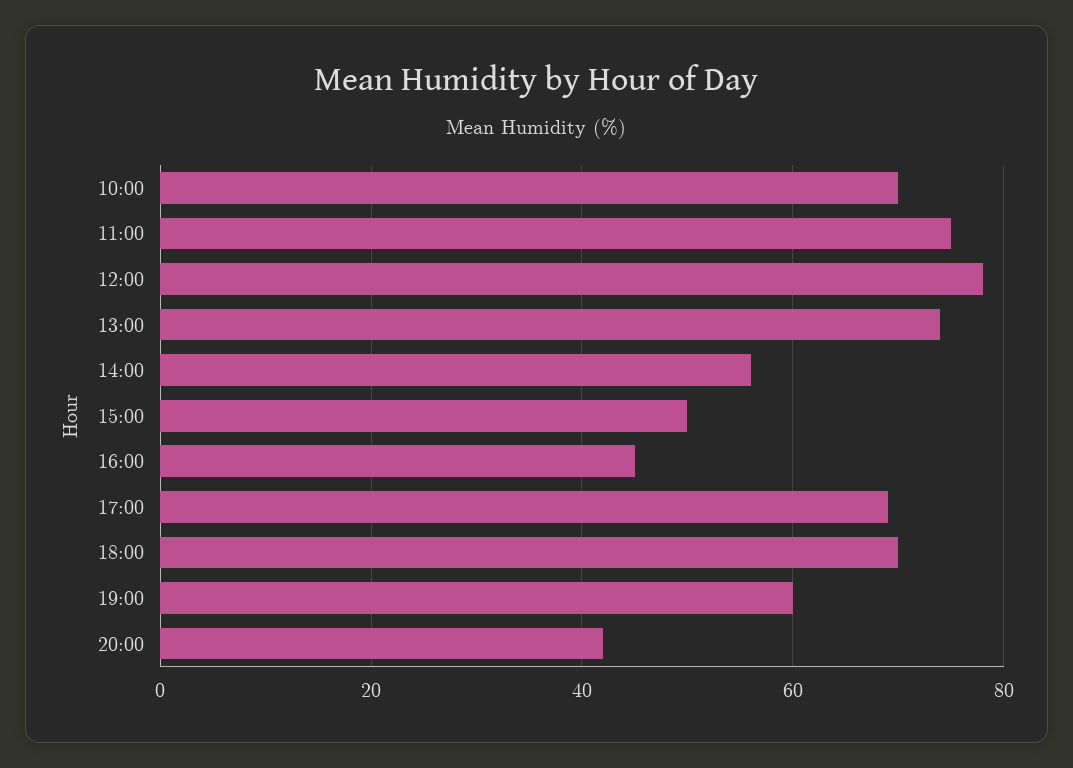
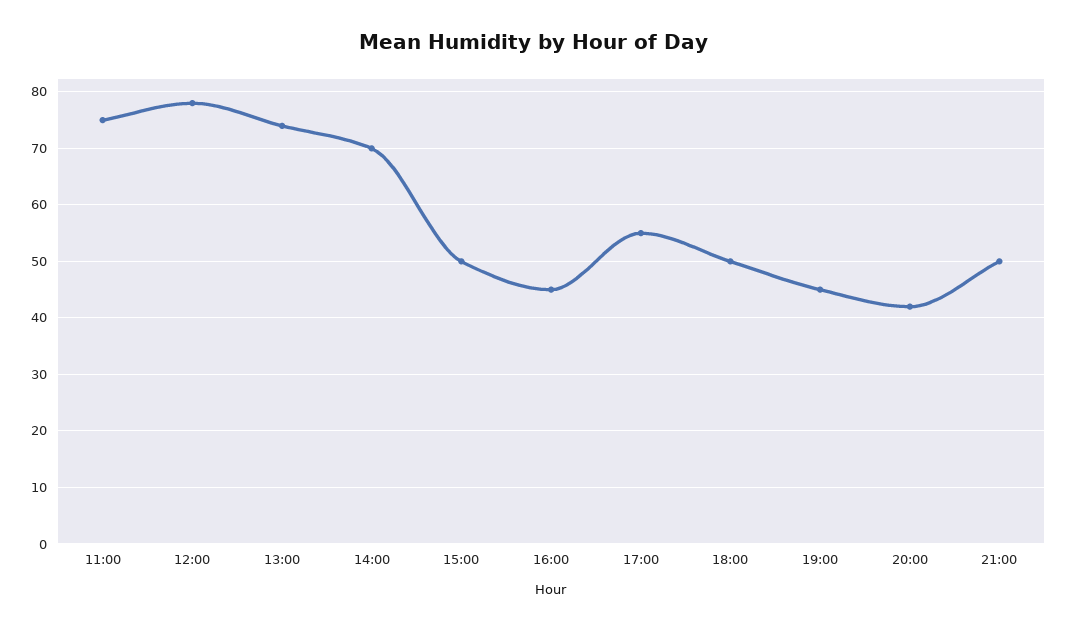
10:00: 70 -> none
14:00: 55 -> 70
17:00: 70 -> 55
18:00: 70 -> 50
19:00: 60 -> 45
21:00: none -> 50

